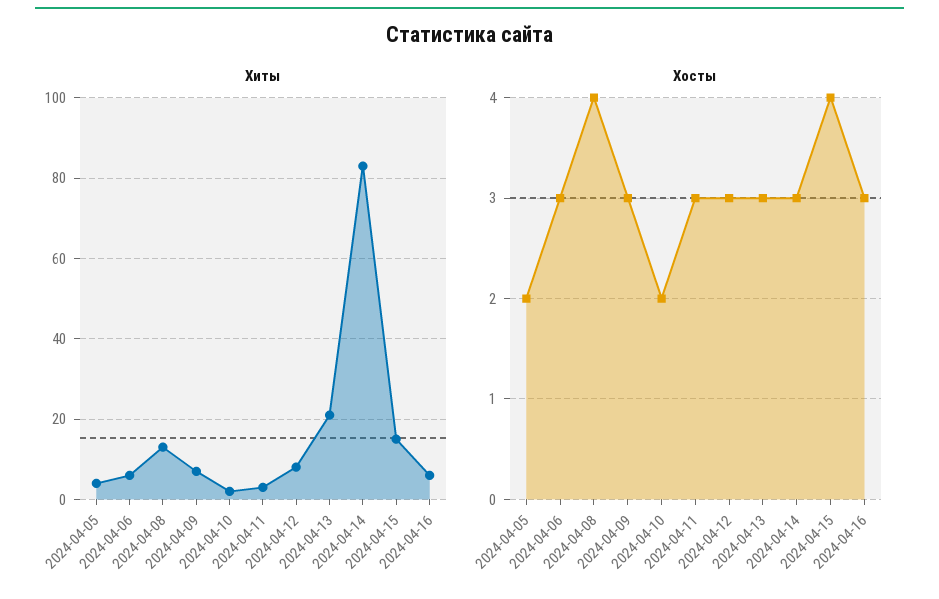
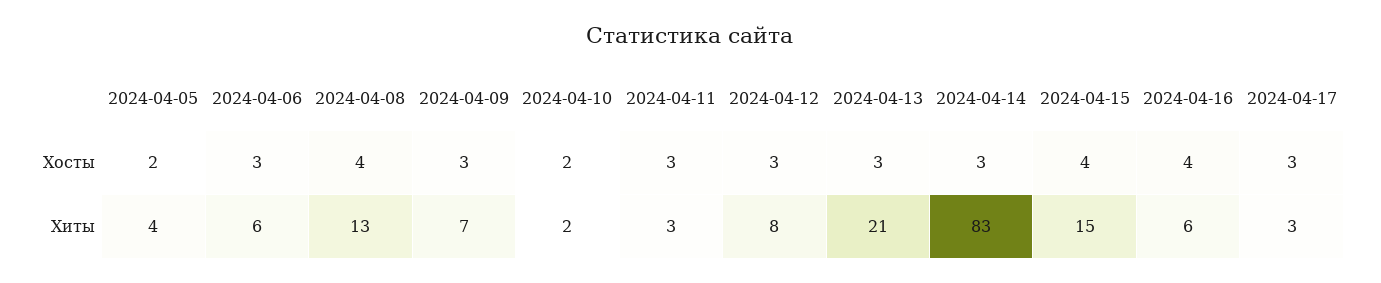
Хосты, 2024-04-16: 3 -> 4
Хосты, 2024-04-17: none -> 3
Хиты, 2024-04-17: none -> 3

